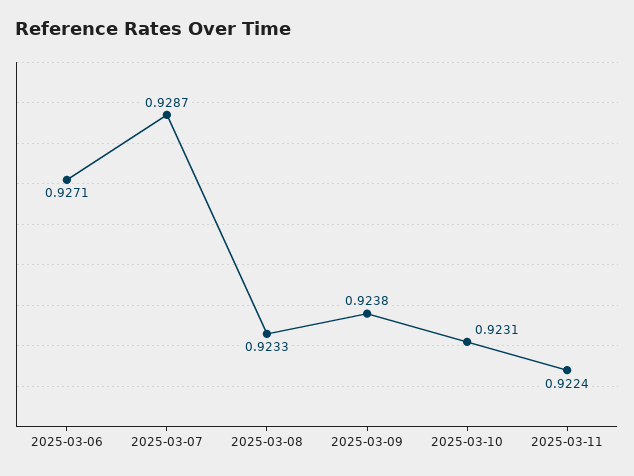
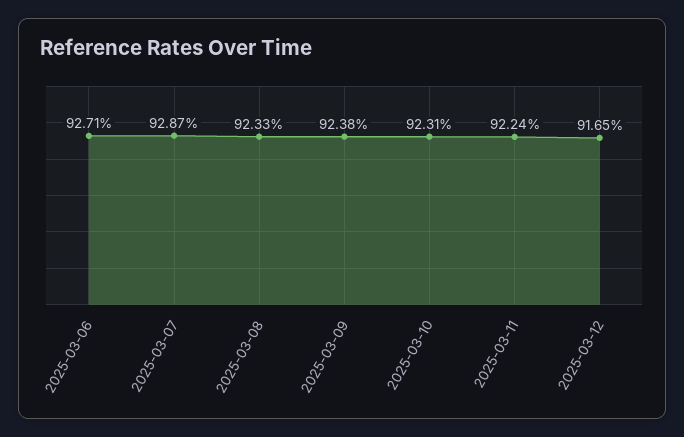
2025-03-12: none -> 0.9165

